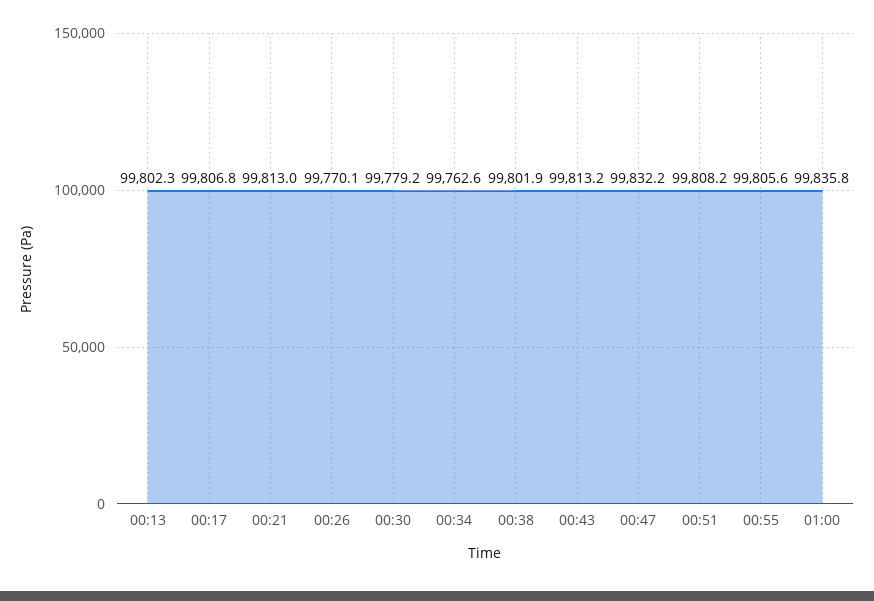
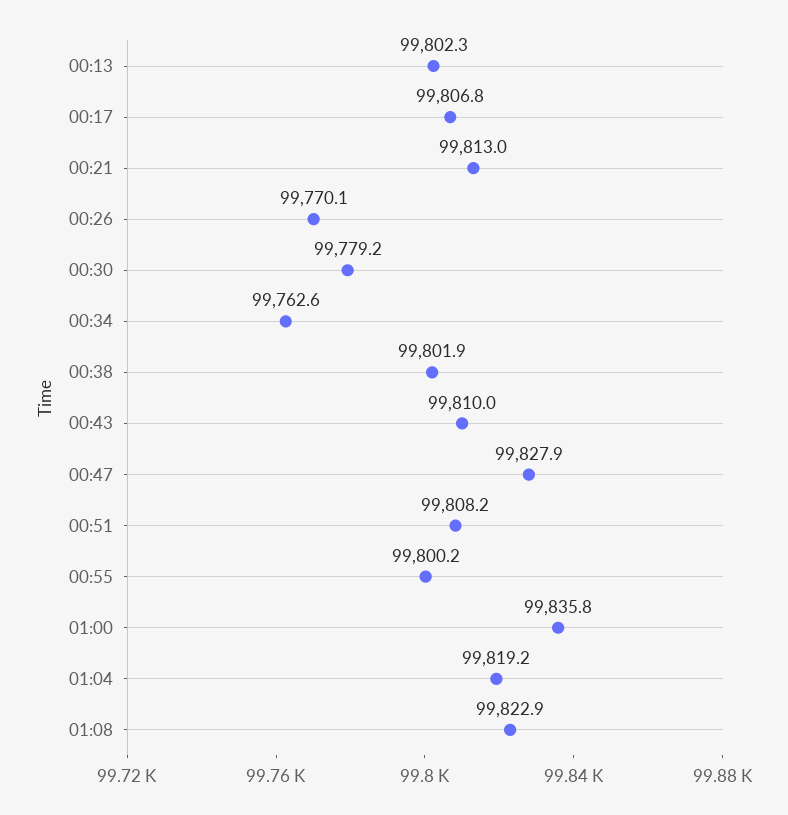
00:43: 99813.2 -> 99810
00:47: 99832.2 -> 99827.9
00:55: 99805.6 -> 99800.2
01:04: none -> 99819.2
01:08: none -> 99822.9

